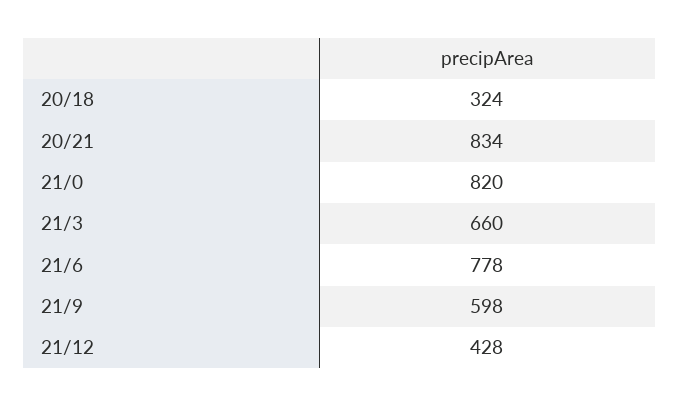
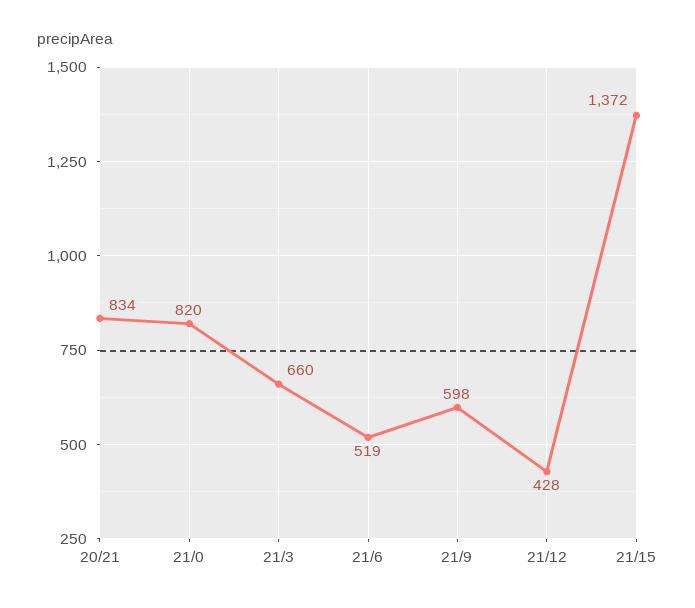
20/18: 324 -> none
21/6: 778 -> 519
21/15: none -> 1372

